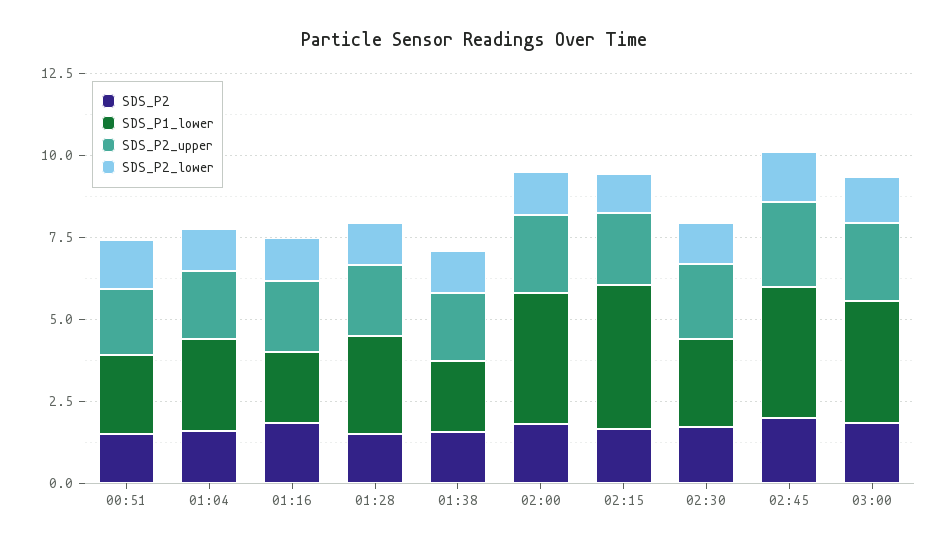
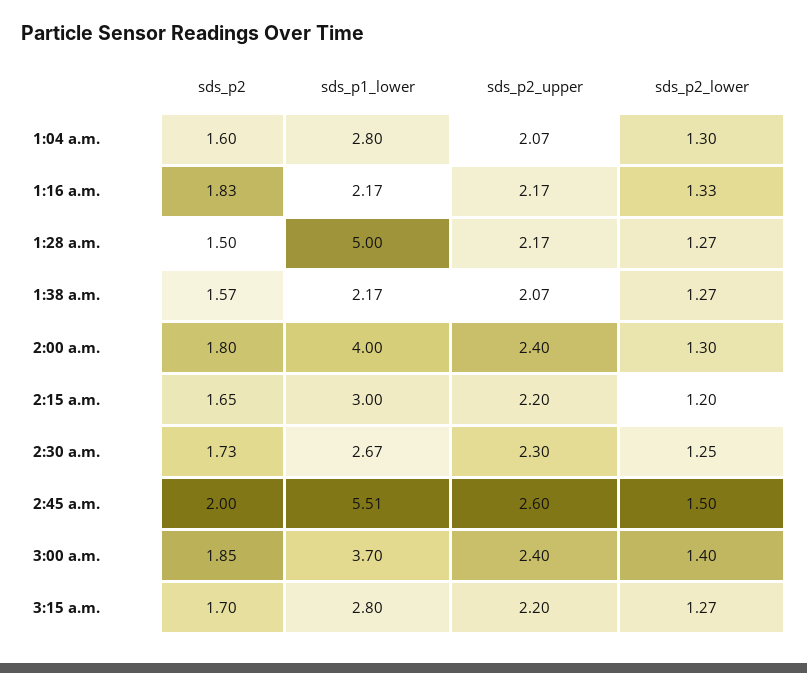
SDS_P2, 00:51: 1.5 -> none
SDS_P1_lower, 00:51: 2.5 -> none
SDS_P2_upper, 00:51: 2 -> none
SDS_P2_lower, 00:51: 1.5 -> none
SDS_P1_lower, 01:28: 3 -> 5
SDS_P1_lower, 02:15: 4.5 -> 3
SDS_P1_lower, 02:45: 4 -> 5.51
SDS_P2, 3:15 a.m.: none -> 1.7
SDS_P1_lower, 3:15 a.m.: none -> 2.8
SDS_P2_upper, 3:15 a.m.: none -> 2.2
SDS_P2_lower, 3:15 a.m.: none -> 1.27

